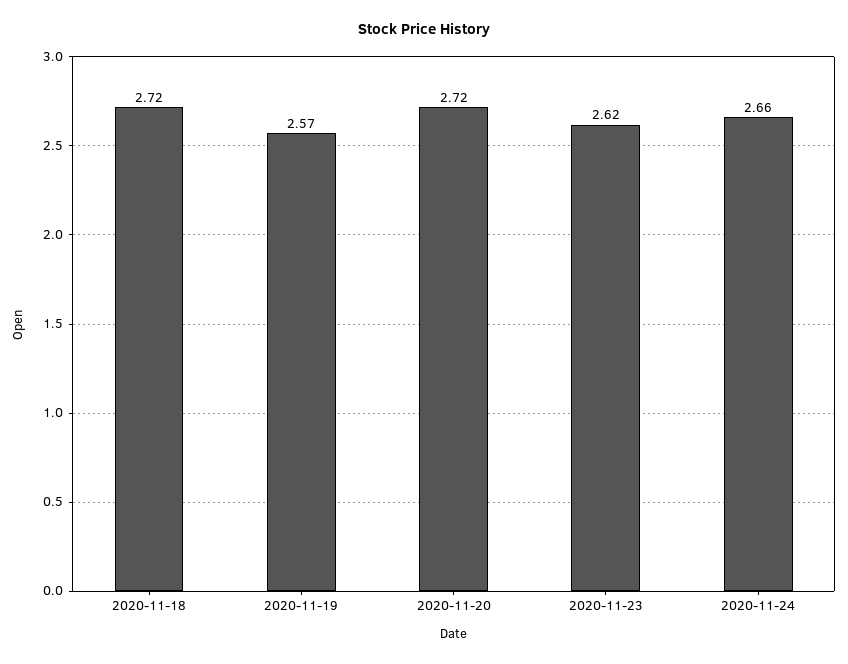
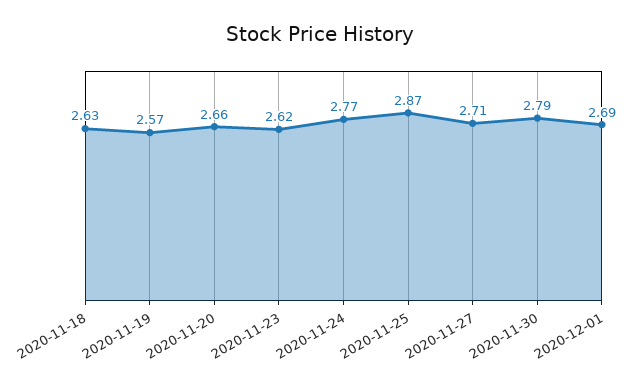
2020-11-18: 2.72 -> 2.63
2020-11-20: 2.72 -> 2.66
2020-11-24: 2.66 -> 2.77
2020-11-25: none -> 2.87
2020-11-27: none -> 2.71
2020-11-30: none -> 2.79
2020-12-01: none -> 2.69

